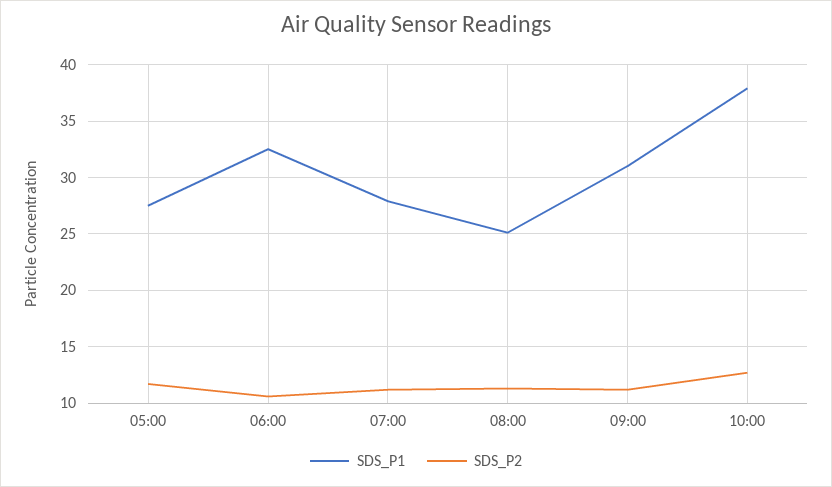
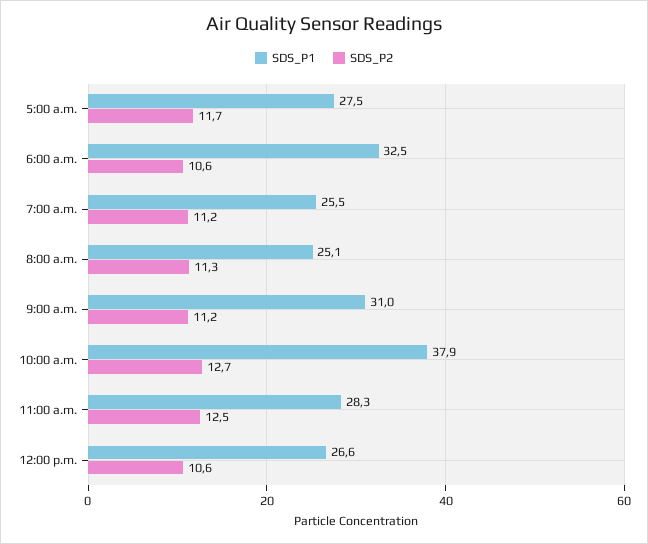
SDS_P1, 07:00: 28 -> 25.5
SDS_P1, 11:00 a.m.: none -> 28.3
SDS_P2, 11:00 a.m.: none -> 12.5
SDS_P1, 12:00 p.m.: none -> 26.6
SDS_P2, 12:00 p.m.: none -> 10.6

